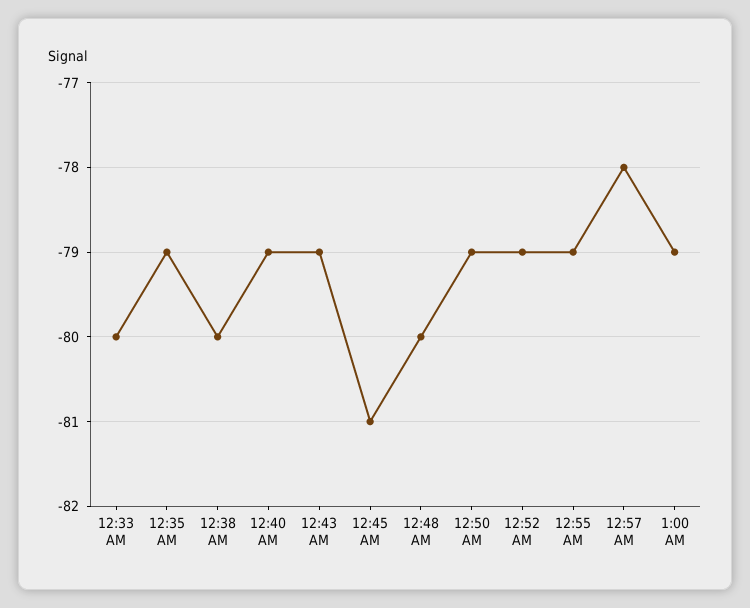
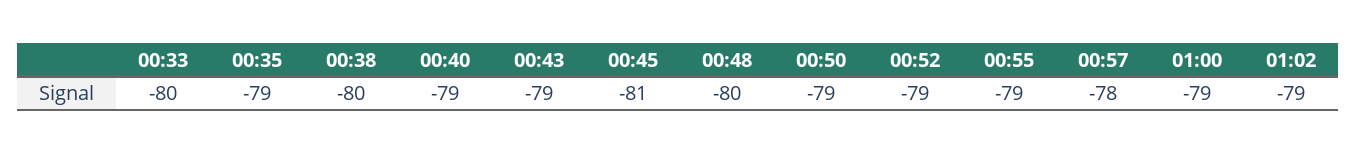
01:02: none -> -79

